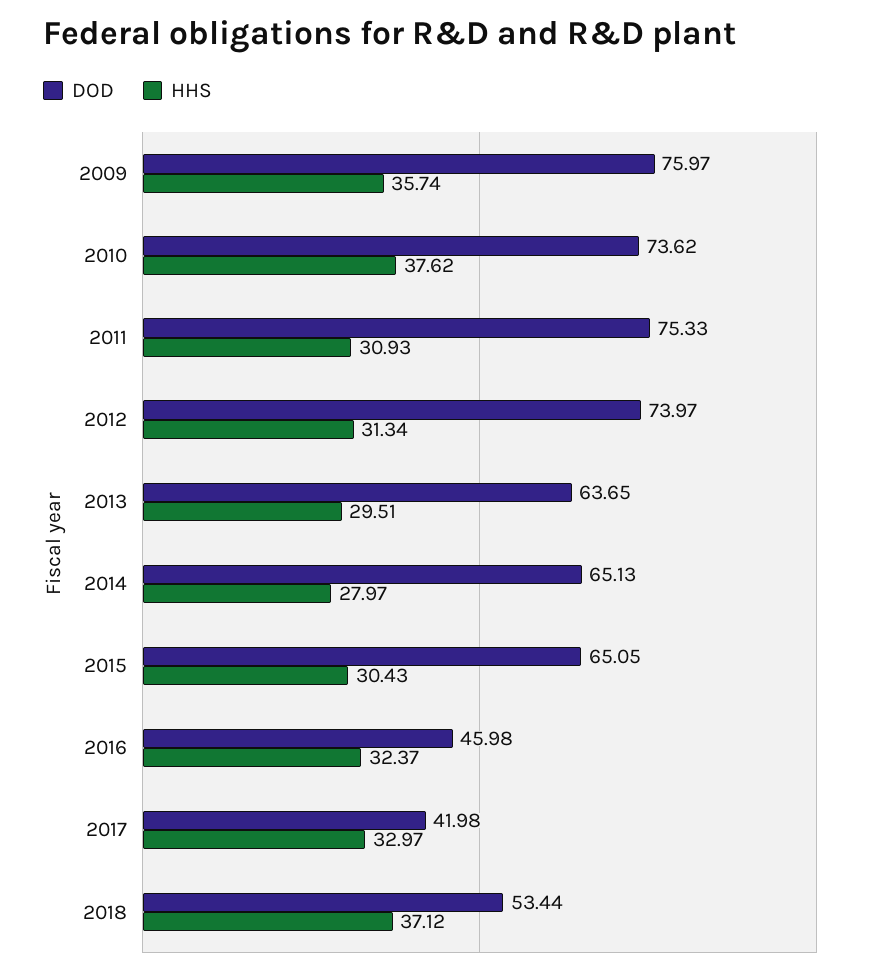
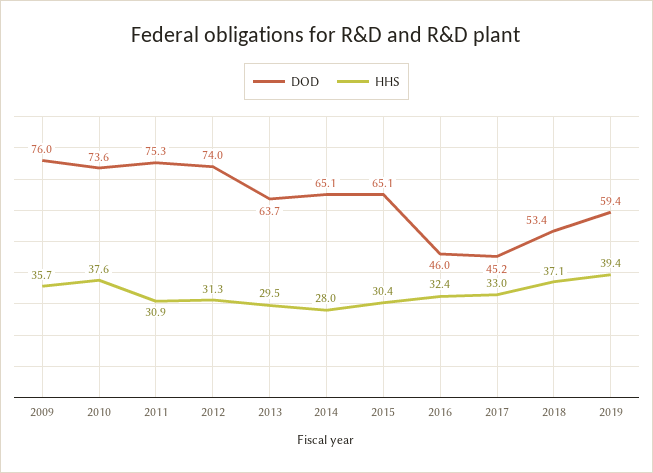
DOD, 2017: 41.98 -> 45.2
DOD, 2019: none -> 59.4
HHS, 2019: none -> 39.4

